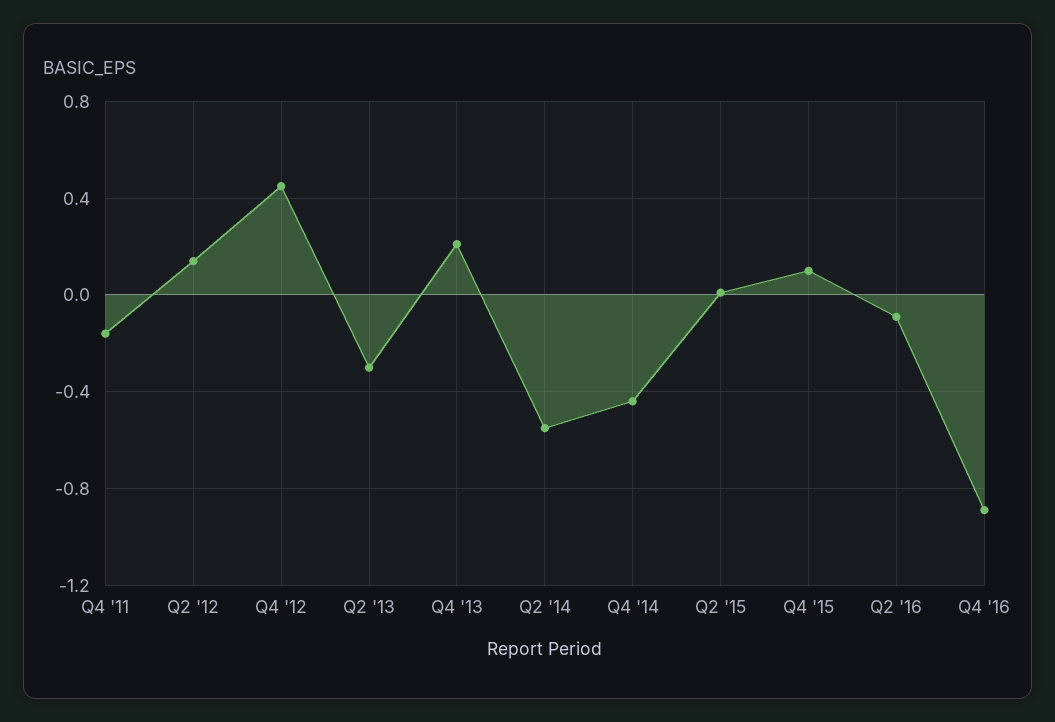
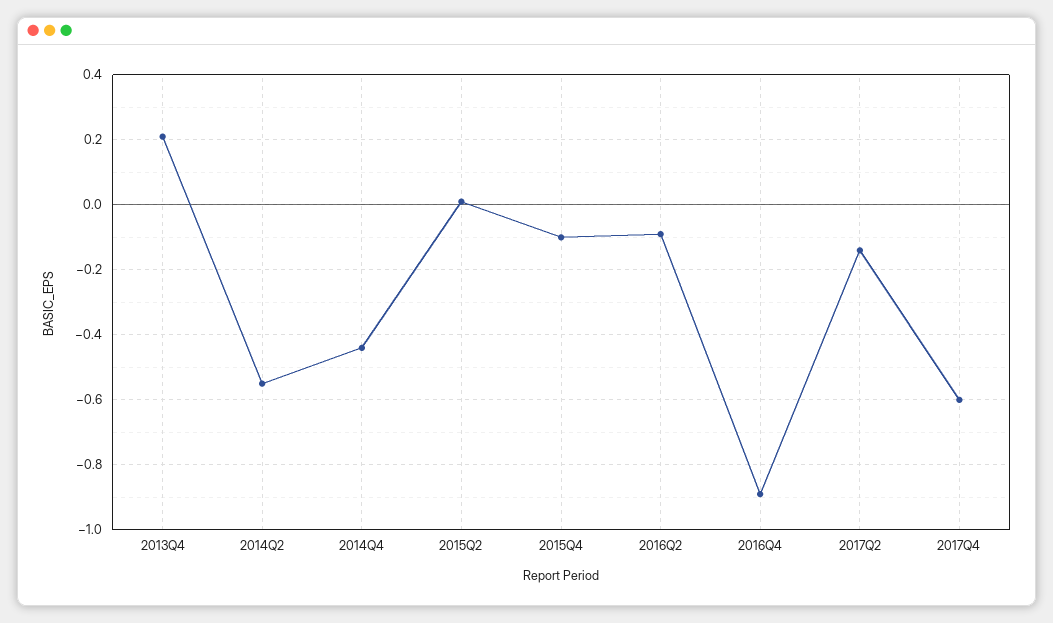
Q4 '11: -0.15 -> none
Q2 '12: 0.15 -> none
Q4 '12: 0.45 -> none
Q2 '13: -0.3 -> none
Q4 '15: 0.1 -> -0.1
2017Q2: none -> -0.15
2017Q4: none -> -0.6

